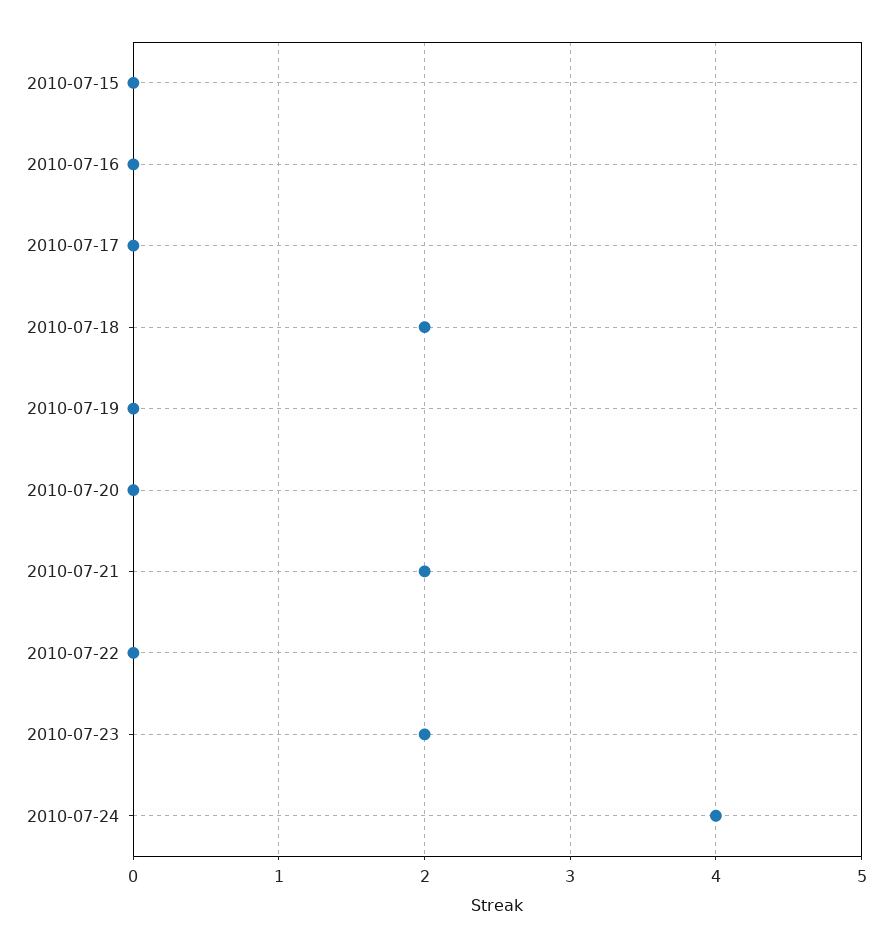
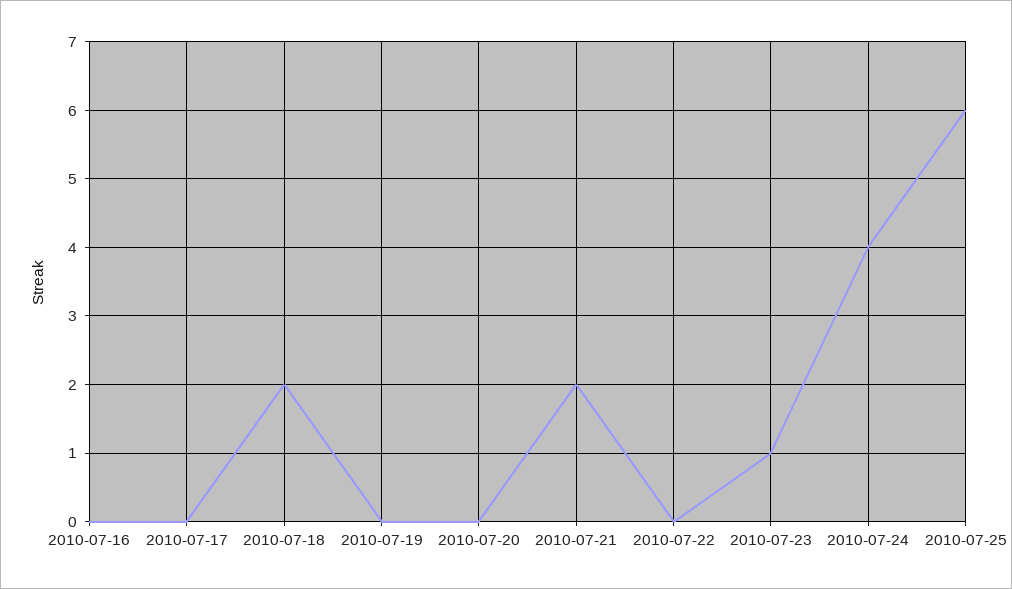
2010-07-15: 0 -> none
2010-07-23: 2 -> 1
2010-07-25: none -> 6

